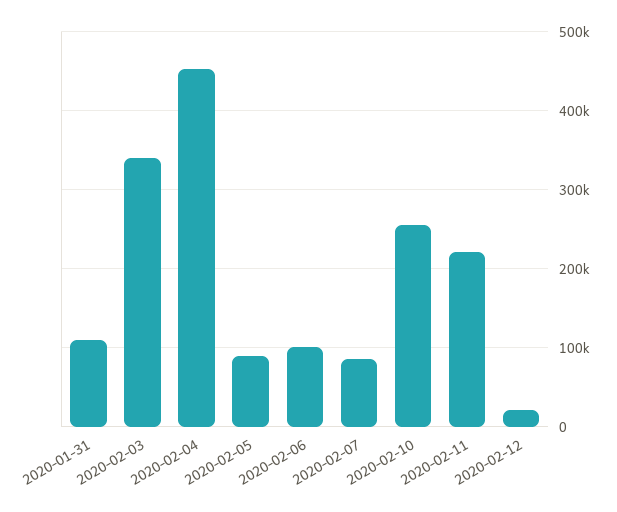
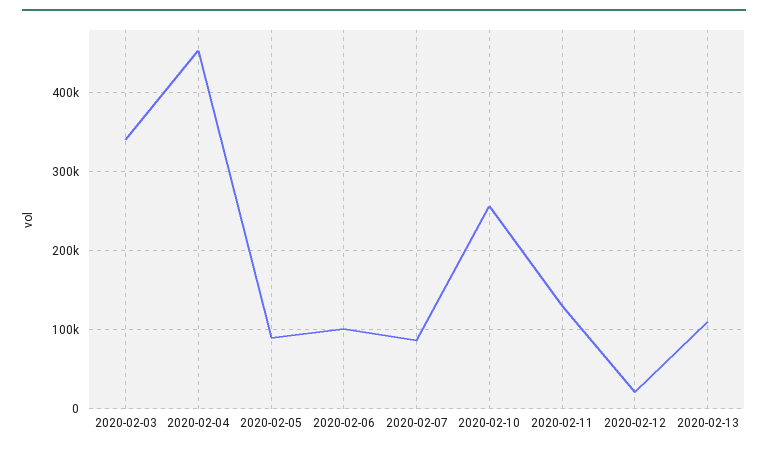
2020-01-31: 110000 -> none
2020-02-11: 220000 -> 130000
2020-02-13: none -> 110000

